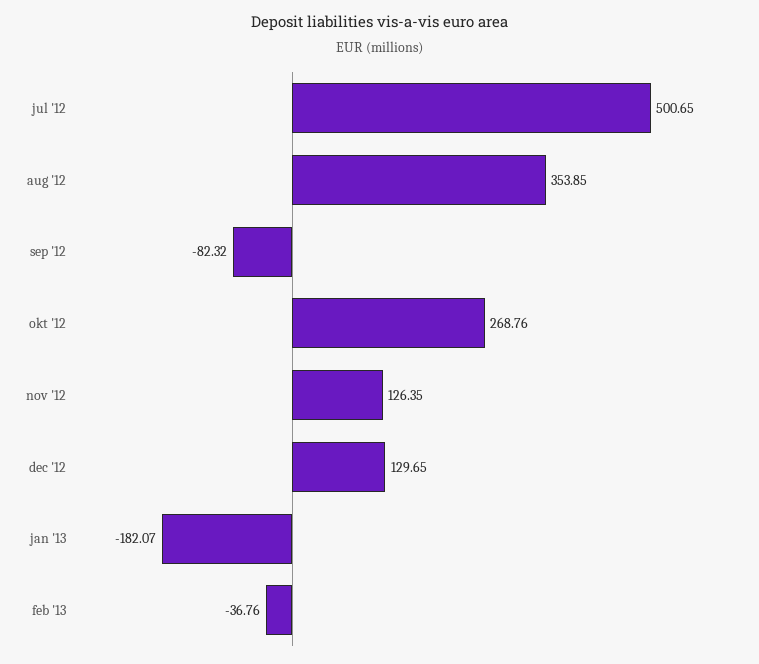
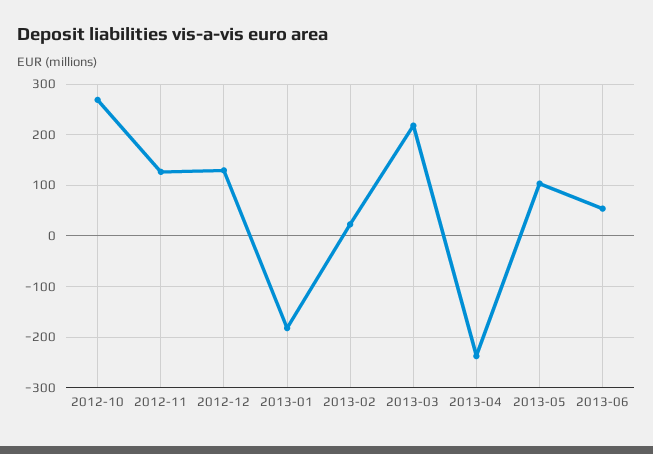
jul '12: 500.65 -> none
aug '12: 353.85 -> none
sep '12: -82.32 -> none
feb '13: -36.76 -> 20
2013-03: none -> 220
2013-04: none -> -240
2013-05: none -> 100
2013-06: none -> 60

